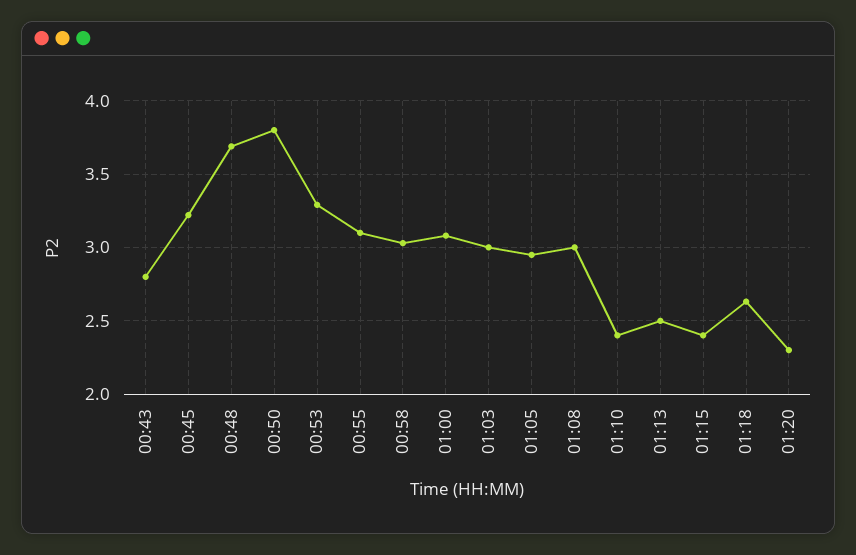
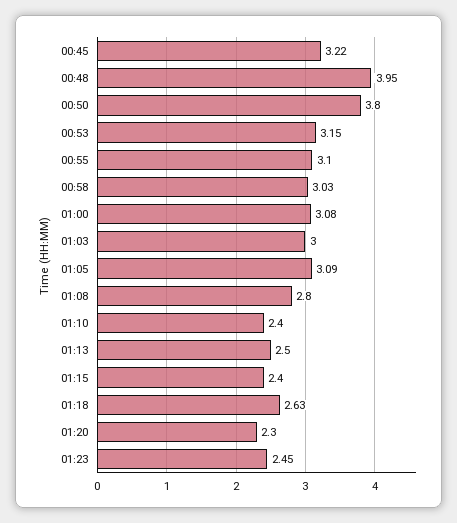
00:43: 2.8 -> none
00:48: 3.7 -> 3.95
00:53: 3.3 -> 3.15
01:05: 2.95 -> 3.09
01:08: 3 -> 2.8
01:23: none -> 2.45

